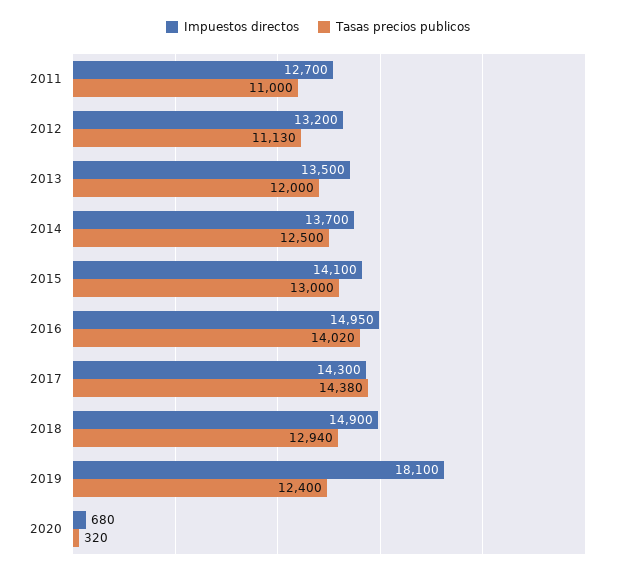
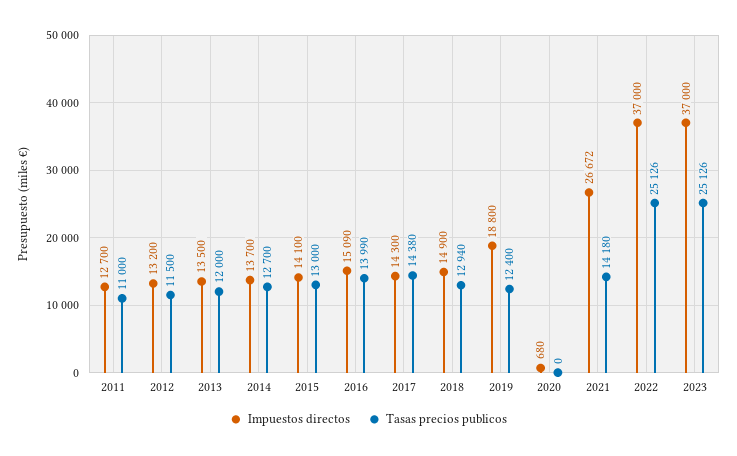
Tasas precios publicos, 2012: 11130 -> 11500
Tasas precios publicos, 2014: 12500 -> 12700
Impuestos directos, 2016: 14950 -> 15090
Tasas precios publicos, 2016: 14020 -> 13990
Impuestos directos, 2019: 18100 -> 18800
Tasas precios publicos, 2020: 320 -> 0
Impuestos directos, 2021: none -> 26672
Tasas precios publicos, 2021: none -> 14180
Impuestos directos, 2022: none -> 37000
Tasas precios publicos, 2022: none -> 25126
Impuestos directos, 2023: none -> 37000
Tasas precios publicos, 2023: none -> 25126

